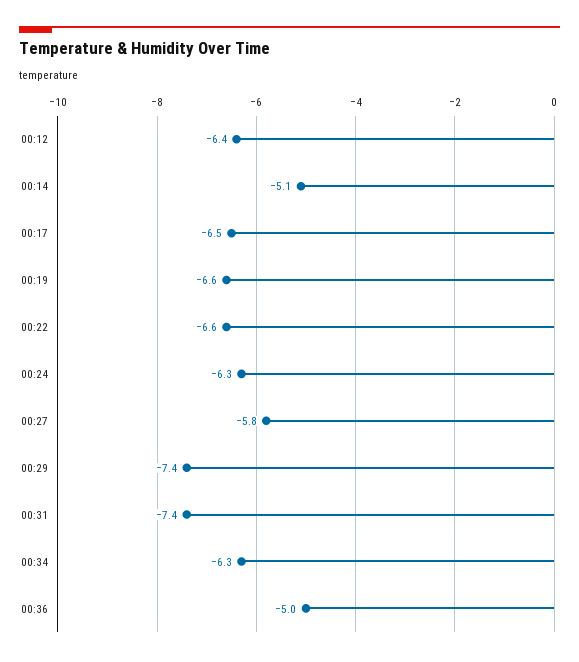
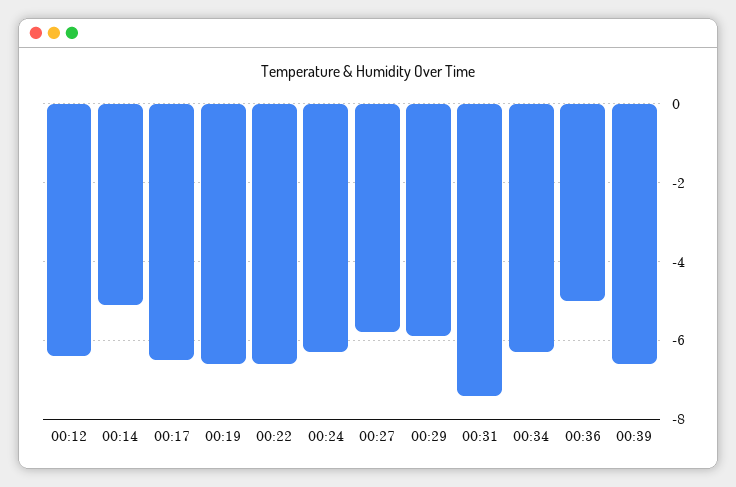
00:29: -7.4 -> -6
00:39: none -> -6.5

